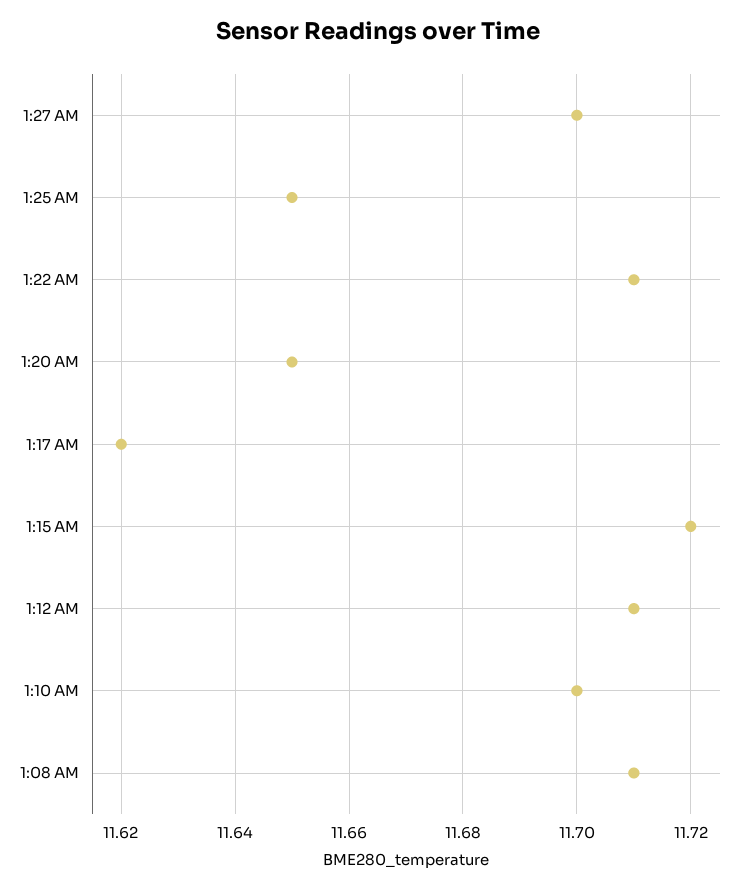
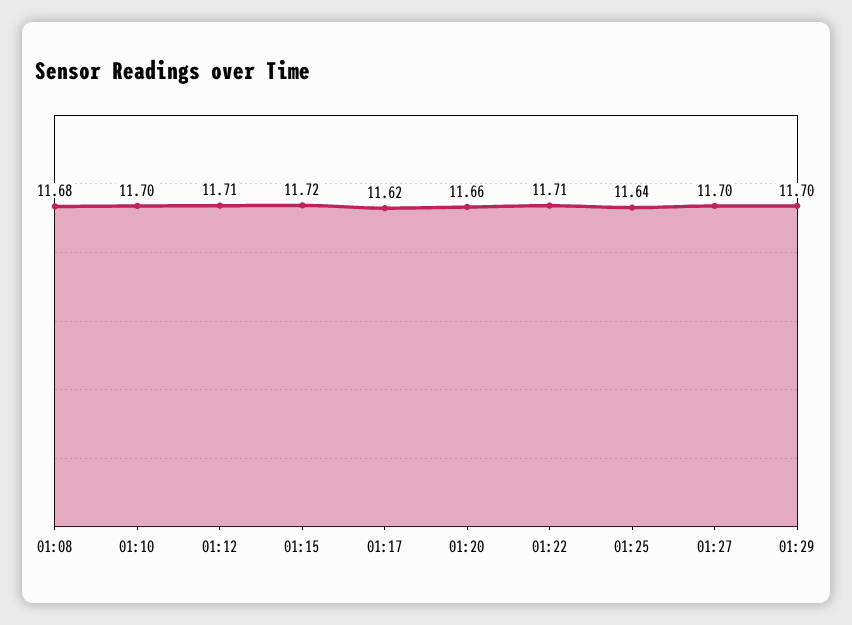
1:25 AM: 11.65 -> 11.64
1:20 AM: 11.65 -> 11.66
1:08 AM: 11.71 -> 11.68
01:29: none -> 11.7

